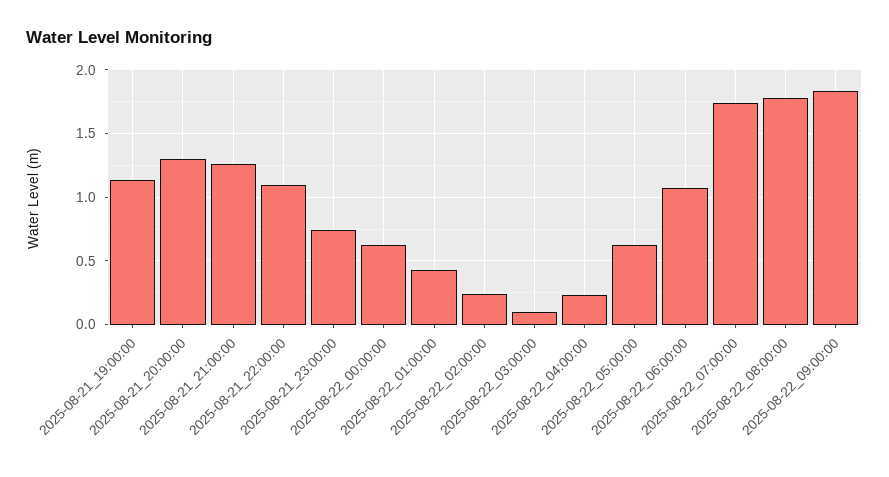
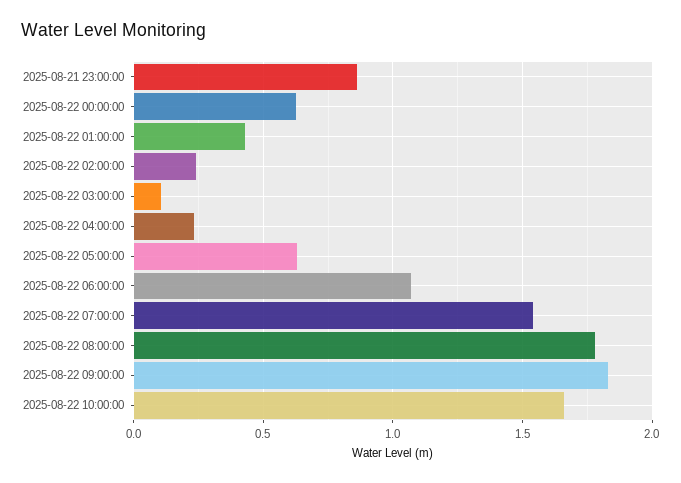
2025-08-21_19:00:00: 1.15 -> none
2025-08-21_20:00:00: 1.3 -> none
2025-08-21_21:00:00: 1.25 -> none
2025-08-21_22:00:00: 1.1 -> none
2025-08-21_23:00:00: 0.75 -> 0.85
2025-08-22_07:00:00: 1.75 -> 1.55
2025-08-22 10:00:00: none -> 1.65

